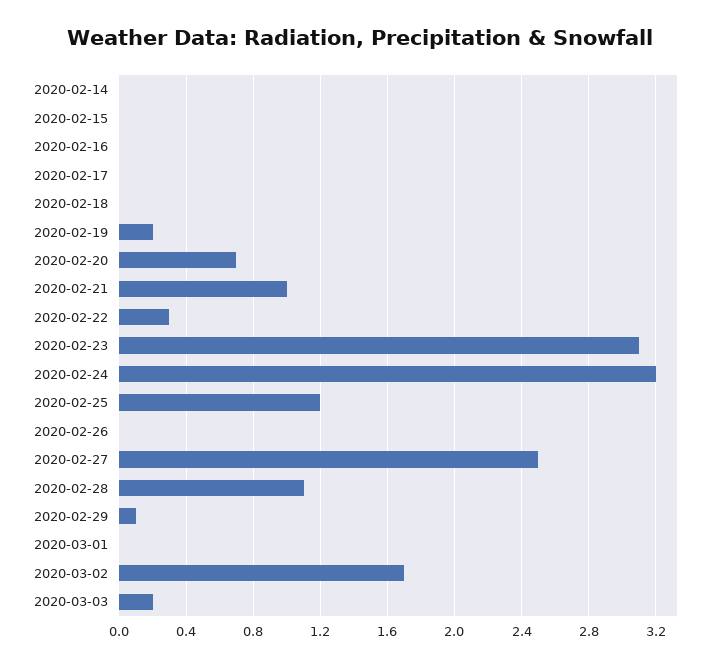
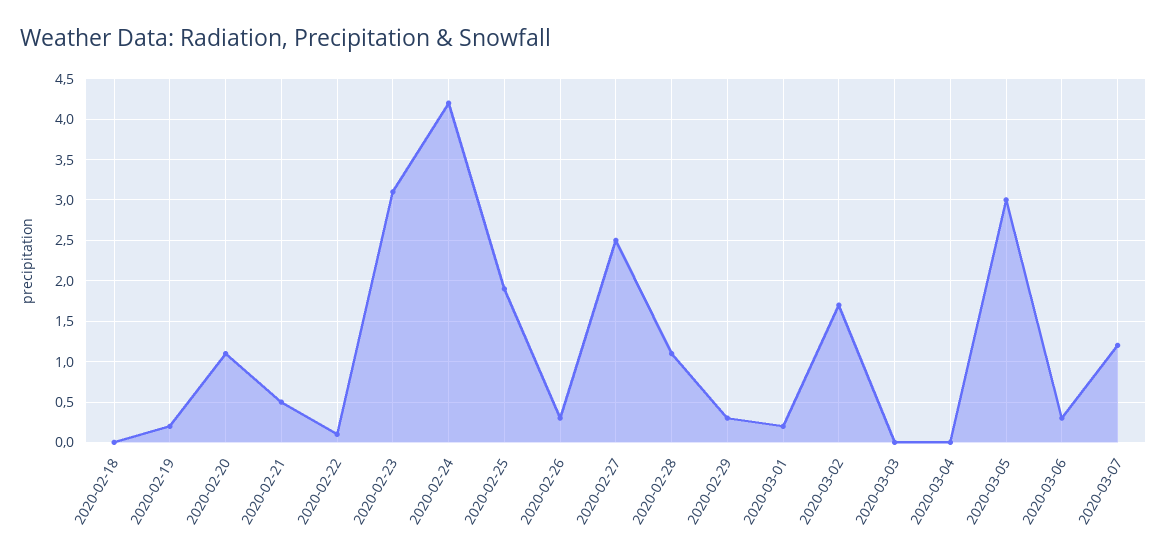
2020-02-14: 0 -> none
2020-02-15: 0 -> none
2020-02-16: 0 -> none
2020-02-17: 0 -> none
2020-02-20: 0.7 -> 1.1
2020-02-21: 1 -> 0.5
2020-02-22: 0.3 -> 0.1
2020-02-24: 3.2 -> 4.2
2020-02-25: 1.2 -> 1.9
2020-02-26: 0 -> 0.3
2020-02-29: 0.1 -> 0.3
2020-03-01: 0 -> 0.2
2020-03-03: 0.2 -> 0
2020-03-04: none -> 0
2020-03-05: none -> 3
2020-03-06: none -> 0.3
2020-03-07: none -> 1.2

